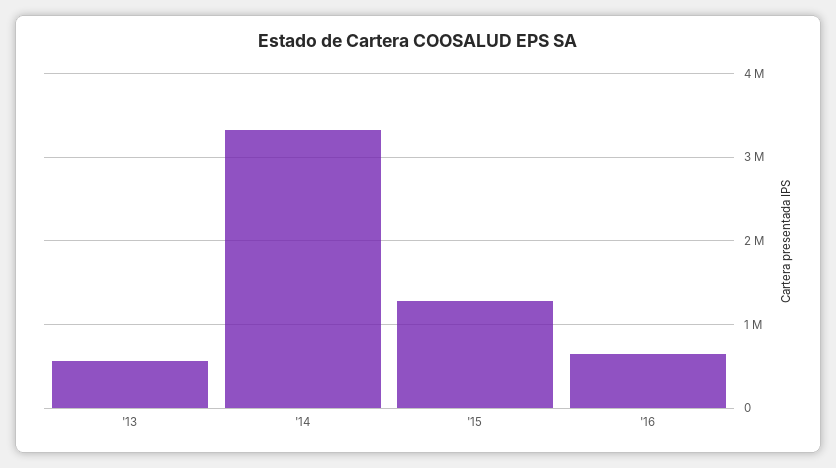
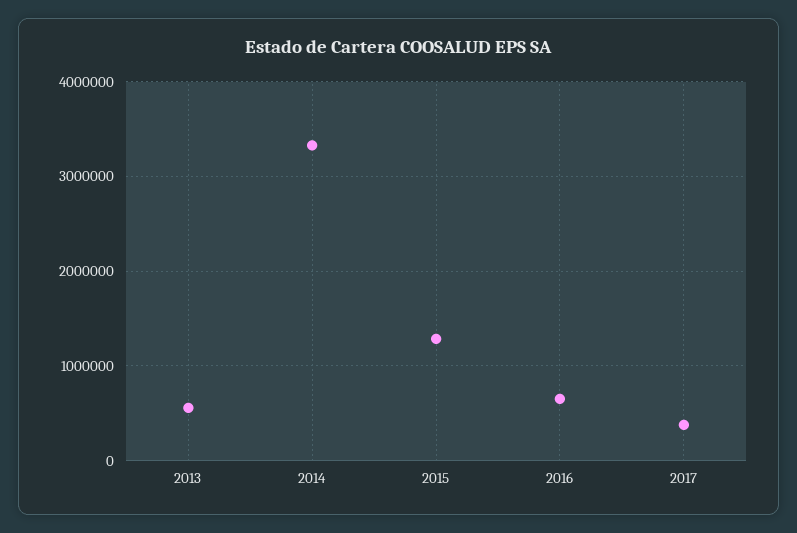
2017: none -> 400000

